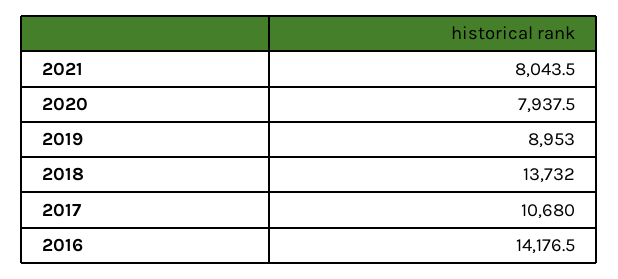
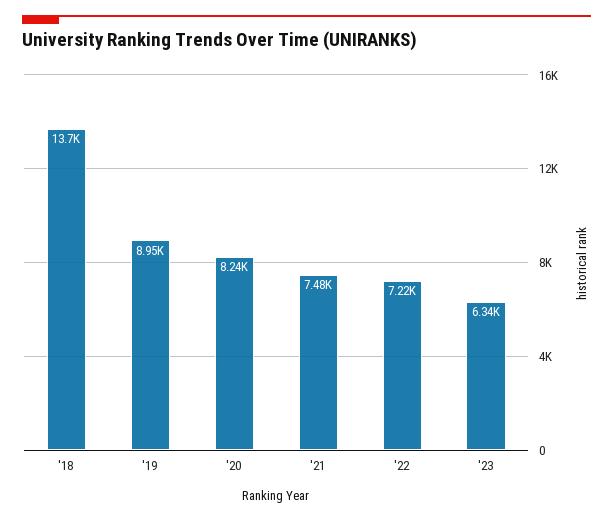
2021: 8043.5 -> 7480
2020: 7937.5 -> 8240
2017: 10680 -> none
2016: 14176.5 -> none
'22: none -> 7220
'23: none -> 6340

